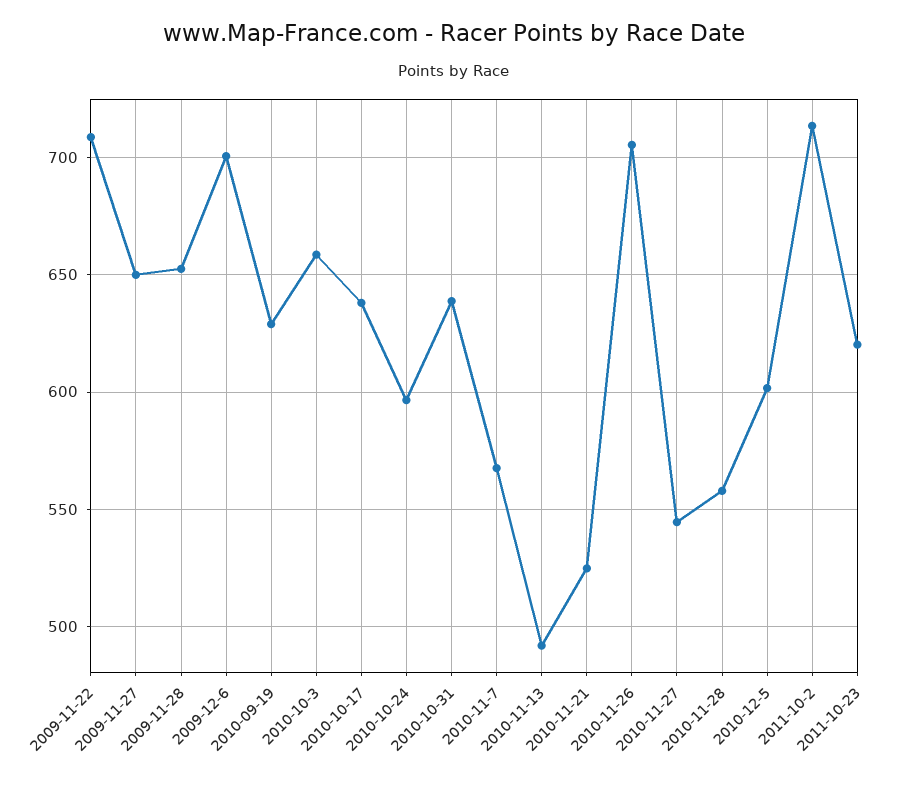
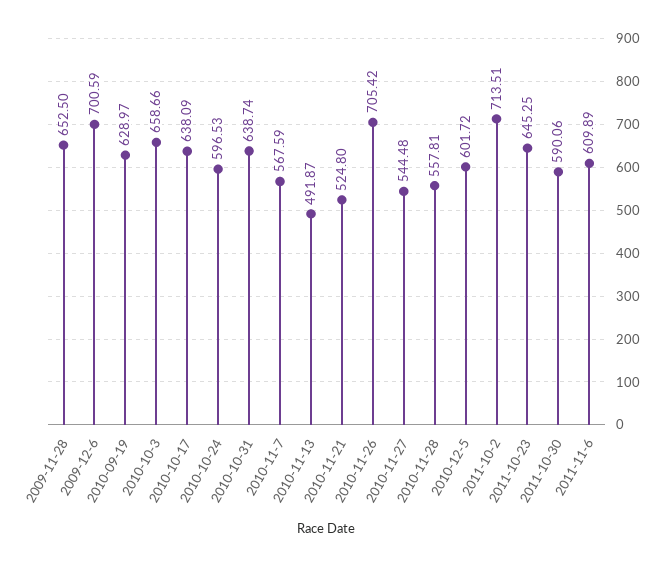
2009-11-22: 710 -> none
2009-11-27: 650 -> none
2011-10-23: 620 -> 645.25
2011-10-30: none -> 590.06
2011-11-6: none -> 609.89

